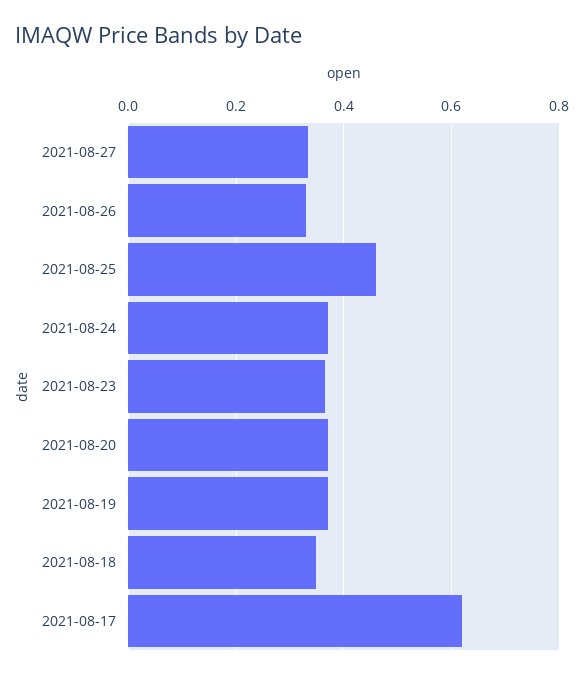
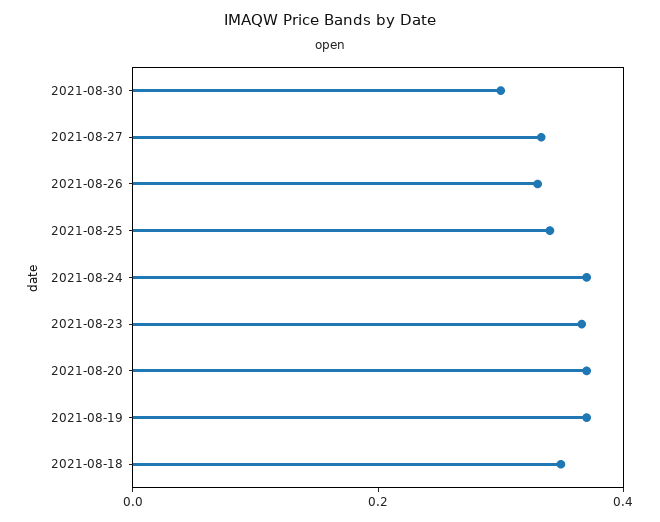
2021-08-25: 0.46 -> 0.35
2021-08-17: 0.62 -> none
2021-08-30: none -> 0.3

